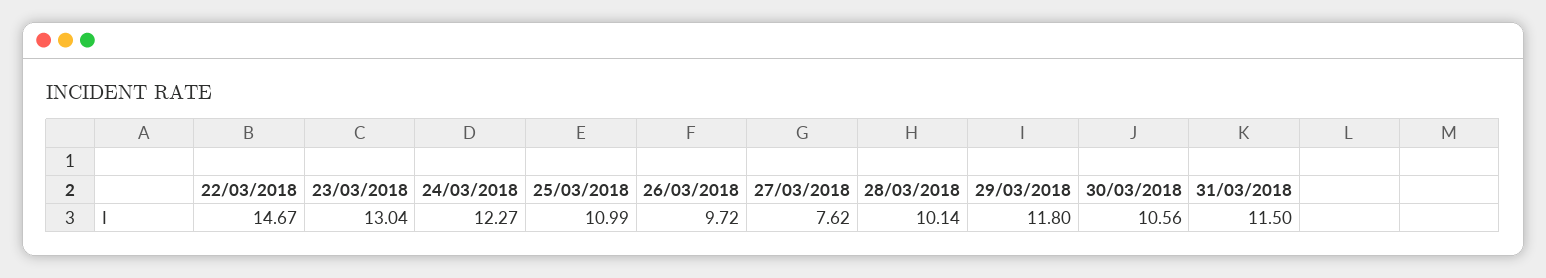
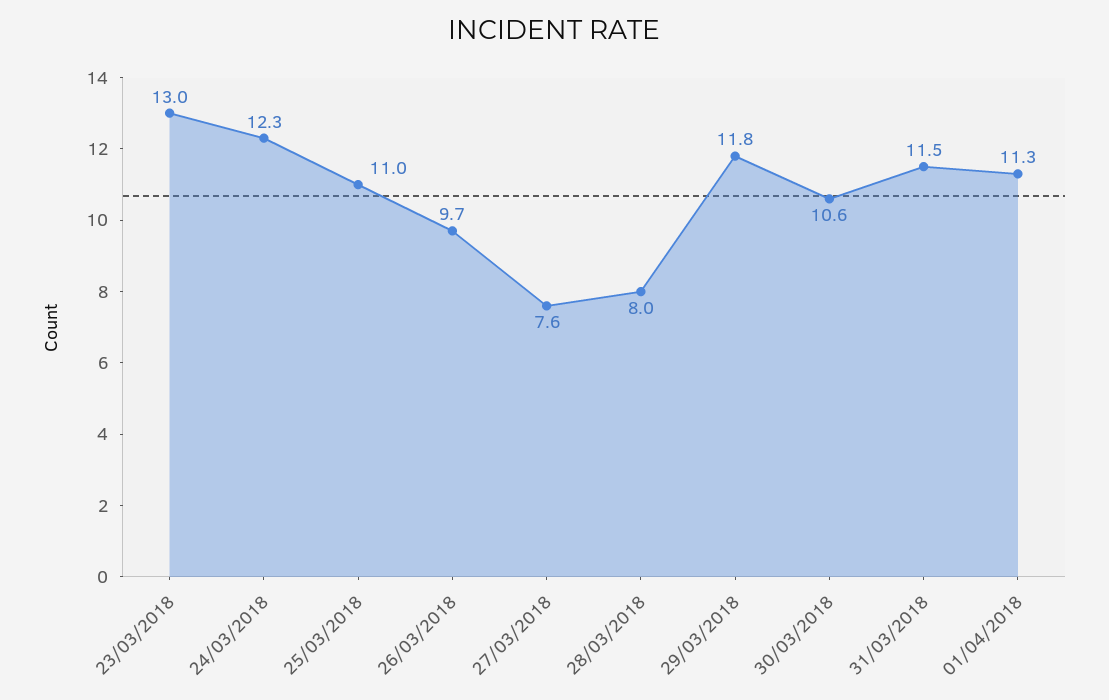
22/03/2018: 14.67 -> none
28/03/2018: 10.14 -> 8
01/04/2018: none -> 11.3

